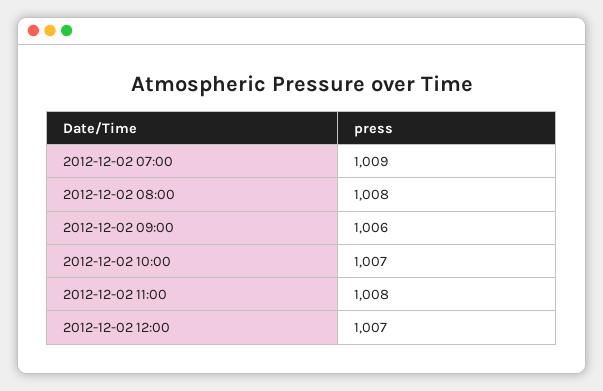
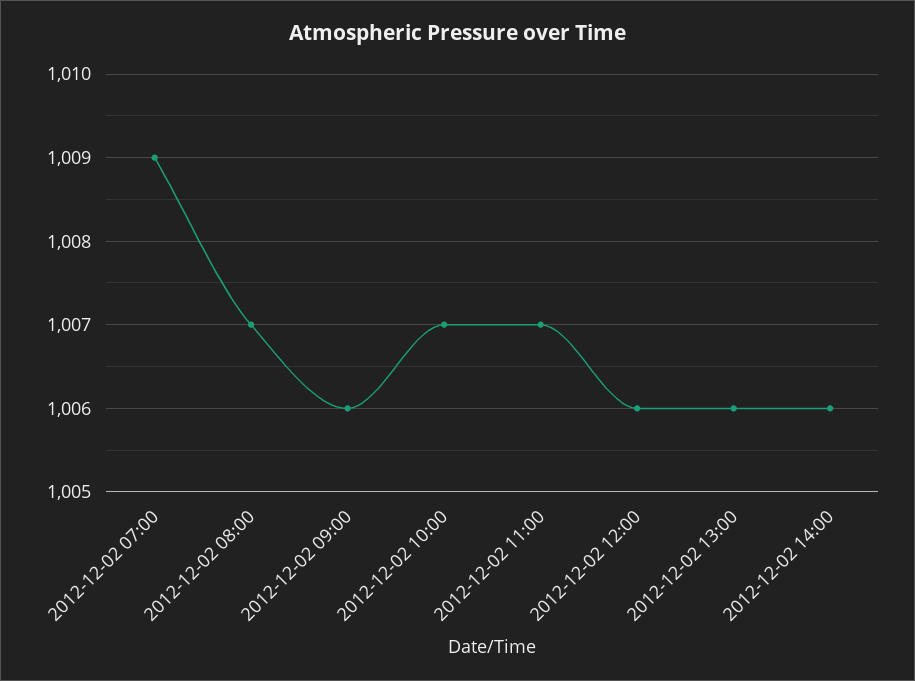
2012-12-02 08:00: 1008 -> 1007
2012-12-02 11:00: 1008 -> 1007
2012-12-02 12:00: 1007 -> 1006
2012-12-02 13:00: none -> 1006
2012-12-02 14:00: none -> 1006

